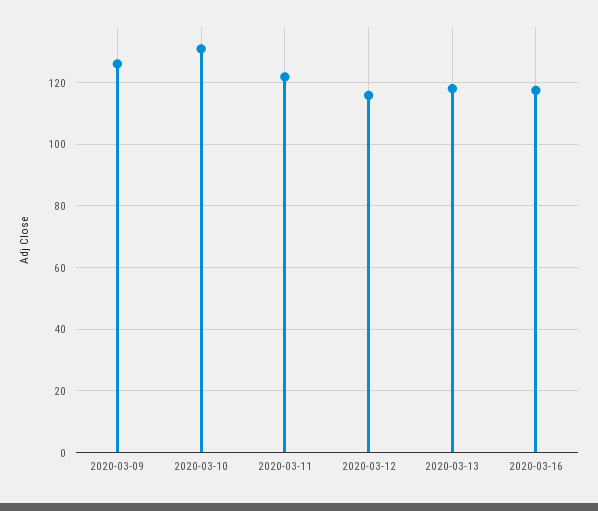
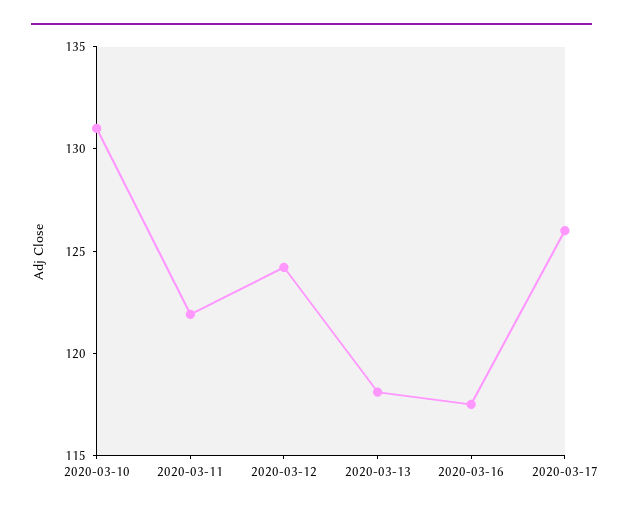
2020-03-09: 126 -> none
2020-03-12: 116 -> 124
2020-03-17: none -> 126

